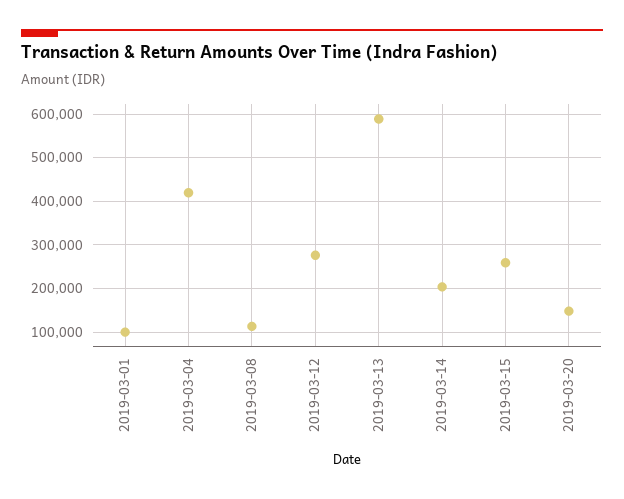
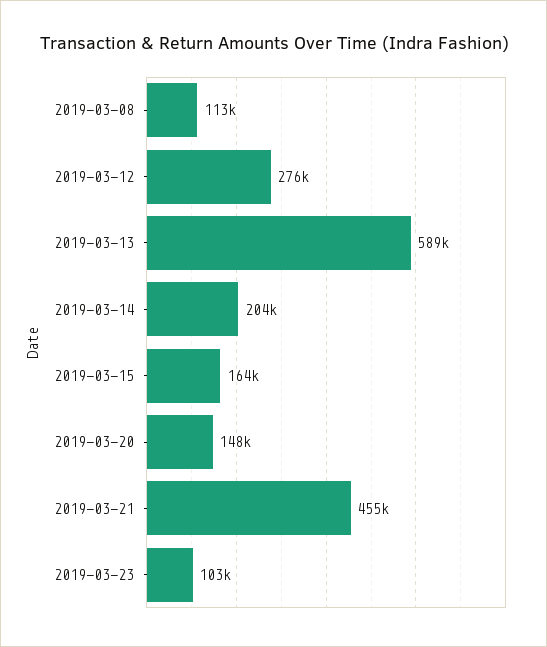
2019-03-01: 100000 -> none
2019-03-04: 420000 -> none
2019-03-15: 260000 -> 164000
2019-03-21: none -> 455000
2019-03-23: none -> 103000

